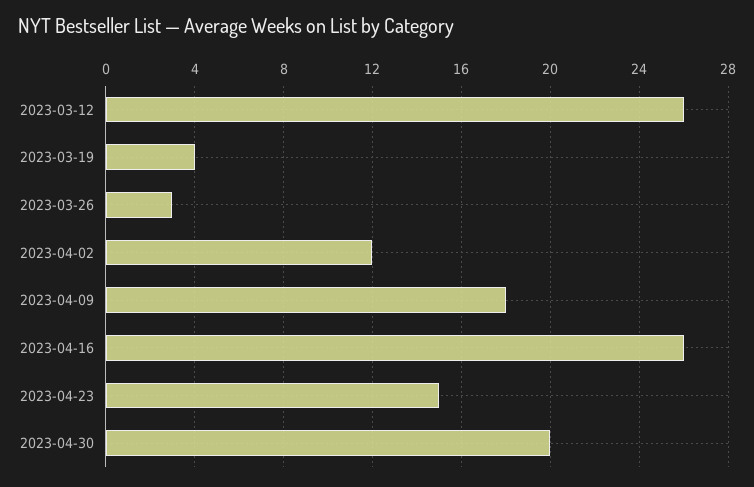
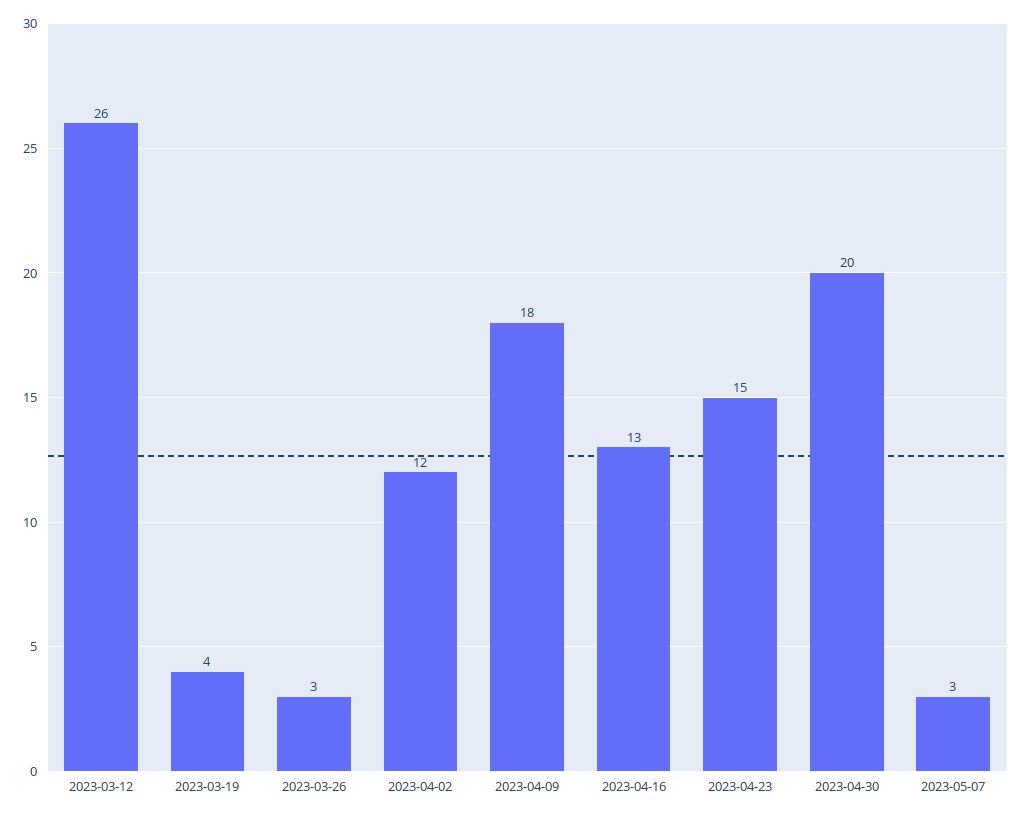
2023-04-16: 26 -> 13
2023-05-07: none -> 3

